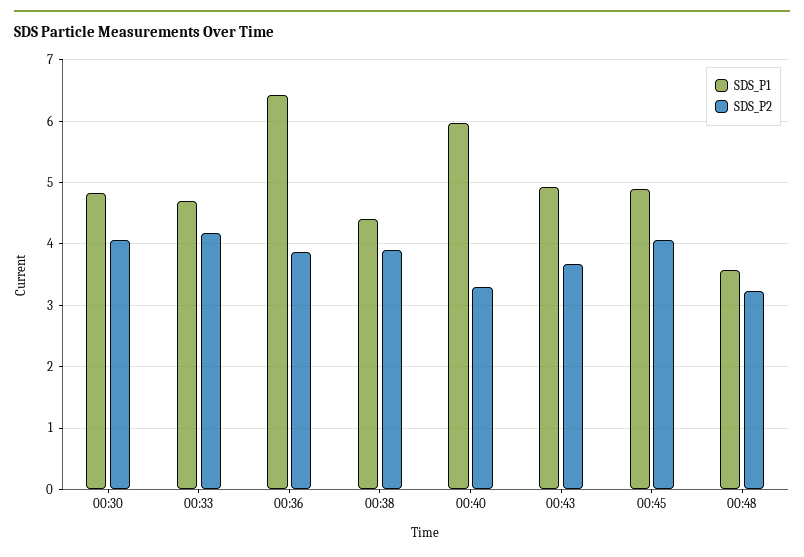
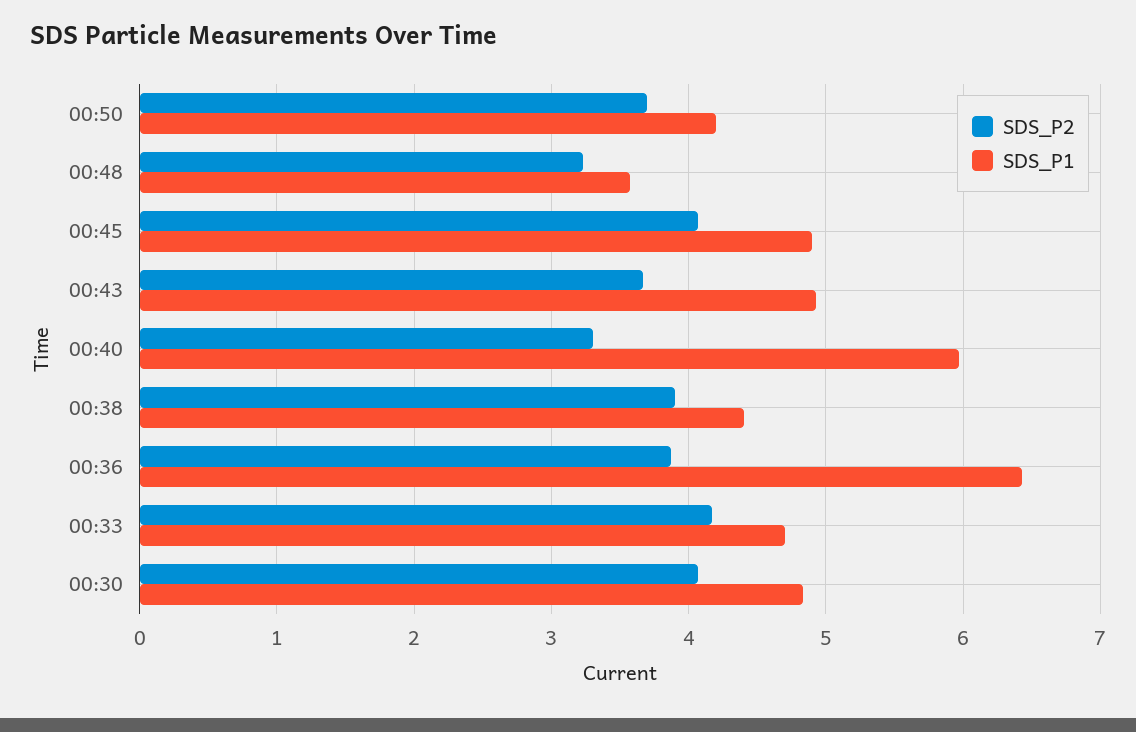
SDS_P2, 00:50: none -> 3.7
SDS_P1, 00:50: none -> 4.2

